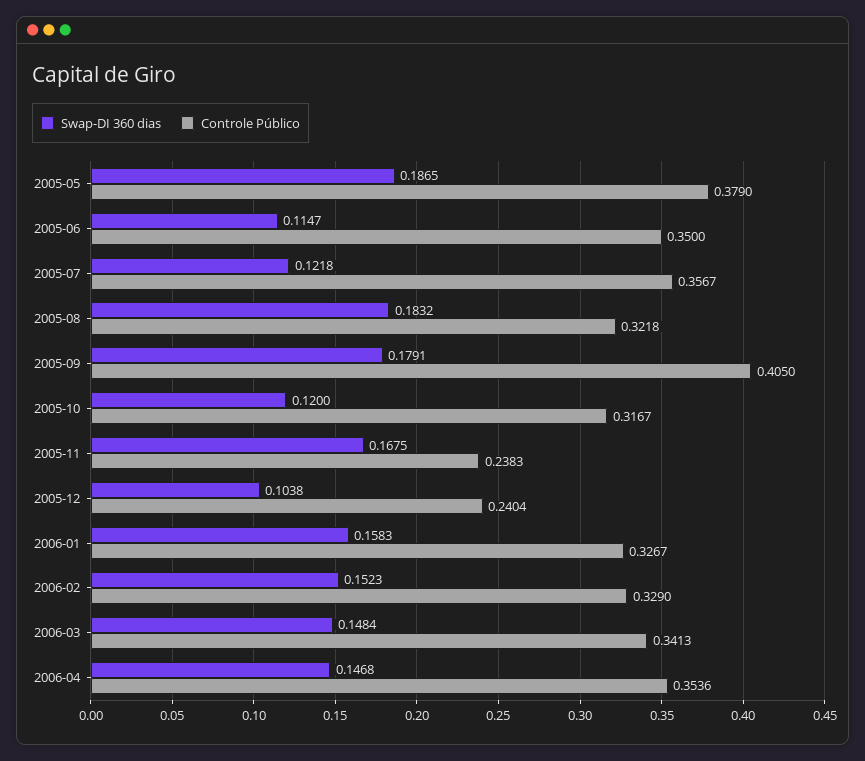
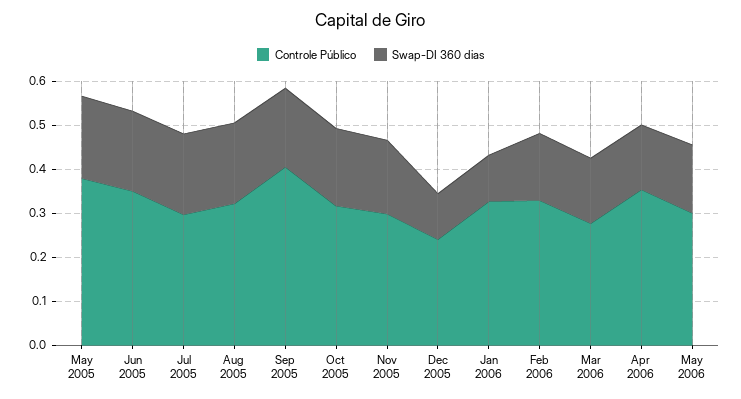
Swap-DI 360 dias, 2005-06: 0.1147 -> 0.18
Swap-DI 360 dias, 2005-07: 0.1218 -> 0.18
Controle Público, 2005-07: 0.3567 -> 0.3
Swap-DI 360 dias, 2005-10: 0.12 -> 0.18
Controle Público, 2005-11: 0.2383 -> 0.3
Swap-DI 360 dias, 2006-01: 0.1583 -> 0.1
Controle Público, 2006-03: 0.3413 -> 0.28
Controle Público, May 2006: none -> 0.3
Swap-DI 360 dias, May 2006: none -> 0.16

